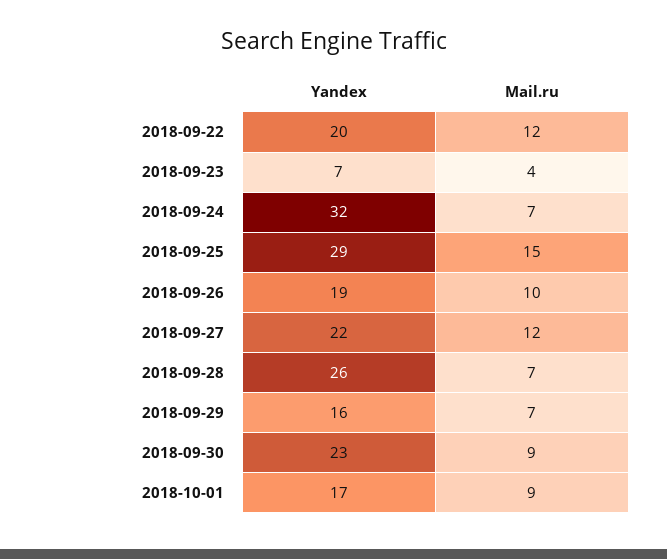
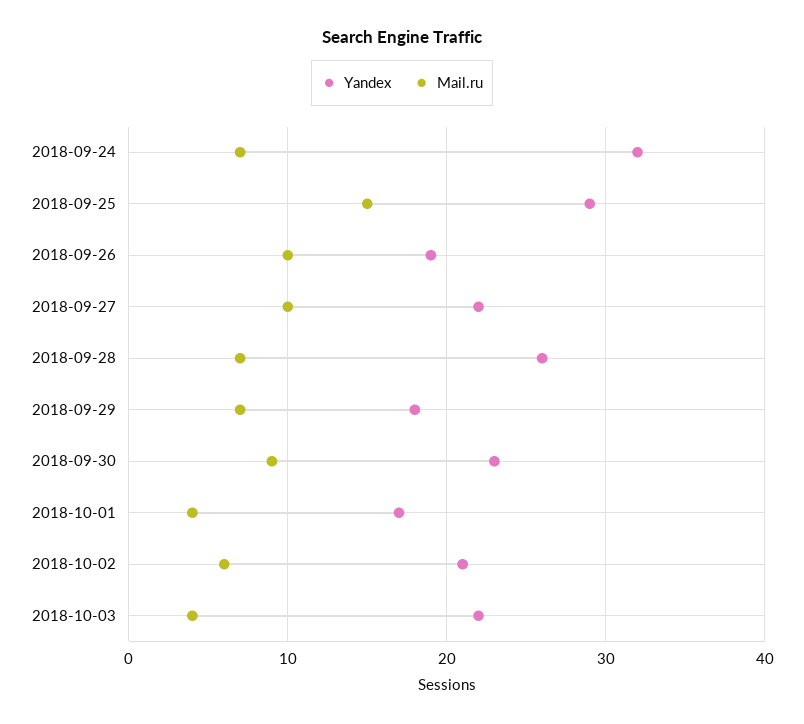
Yandex, 2018-09-22: 20 -> none
Mail.ru, 2018-09-22: 12 -> none
Yandex, 2018-09-23: 7 -> none
Mail.ru, 2018-09-23: 4 -> none
Mail.ru, 2018-09-27: 12 -> 10
Yandex, 2018-09-29: 16 -> 18
Mail.ru, 2018-10-01: 9 -> 4
Yandex, 2018-10-02: none -> 21
Mail.ru, 2018-10-02: none -> 6
Yandex, 2018-10-03: none -> 22
Mail.ru, 2018-10-03: none -> 4

